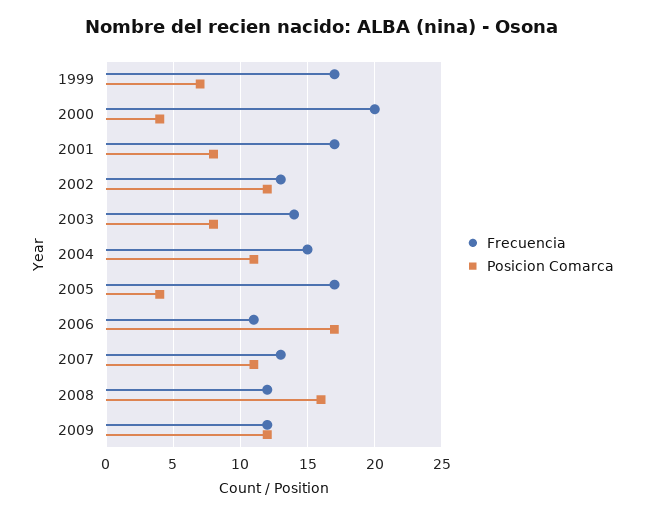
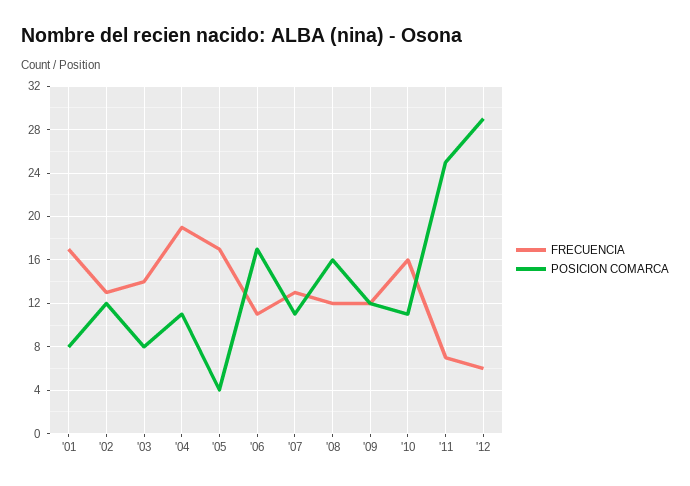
Frecuencia, 1999: 17 -> none
Posicion Comarca, 1999: 7 -> none
Frecuencia, 2000: 20 -> none
Posicion Comarca, 2000: 4 -> none
Frecuencia, 2004: 15 -> 19
Frecuencia, '10: none -> 16
Posicion Comarca, '10: none -> 11
Frecuencia, '11: none -> 7
Posicion Comarca, '11: none -> 25
Frecuencia, '12: none -> 6
Posicion Comarca, '12: none -> 29

